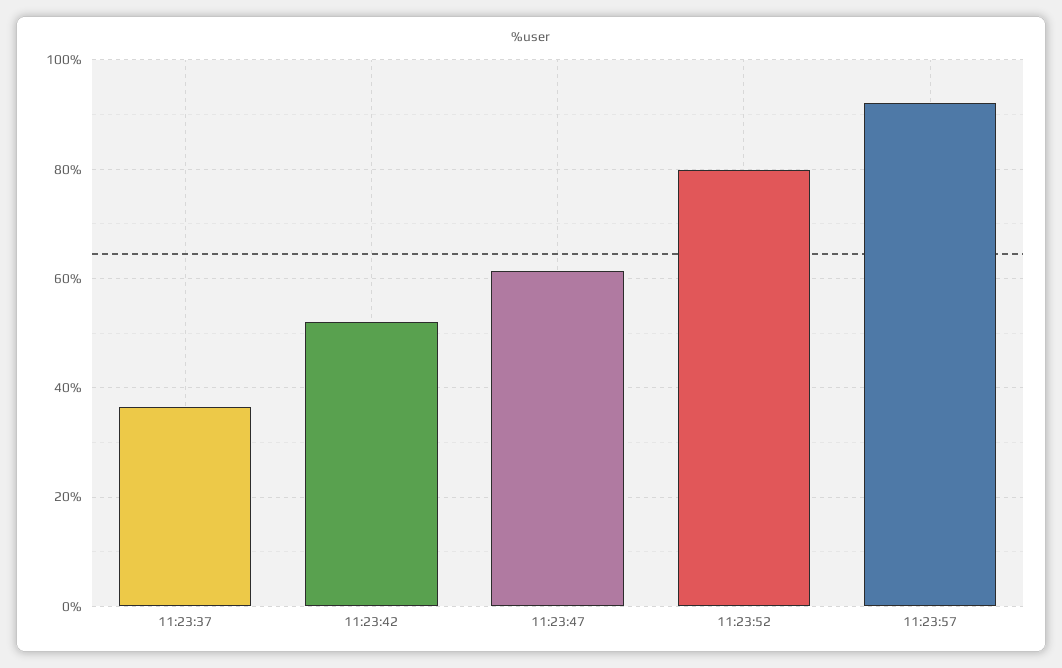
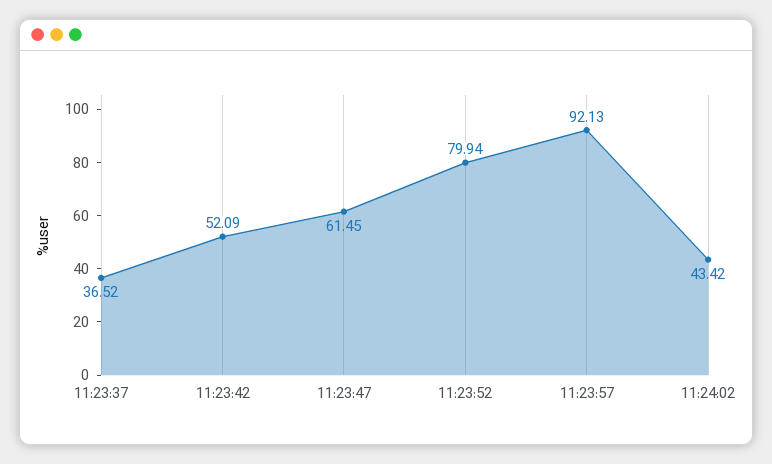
11:24:02: none -> 43.42

